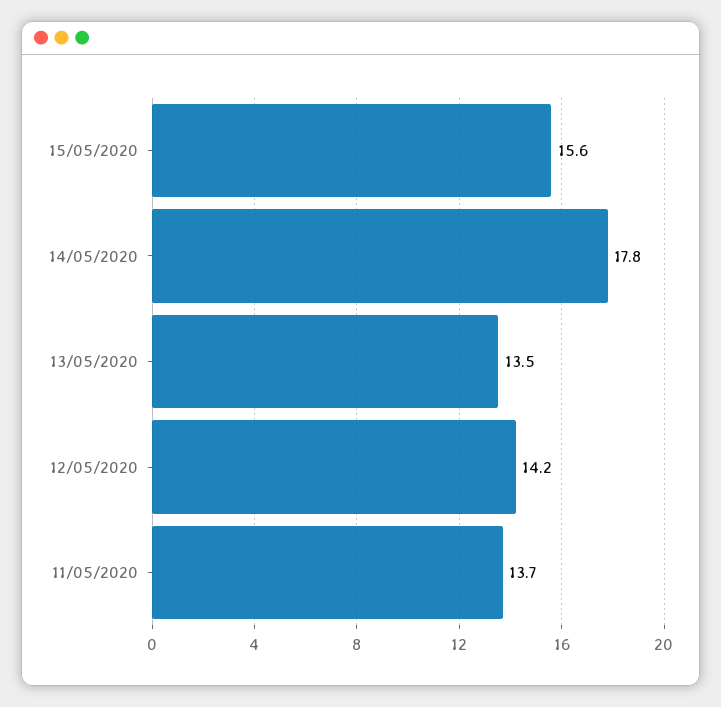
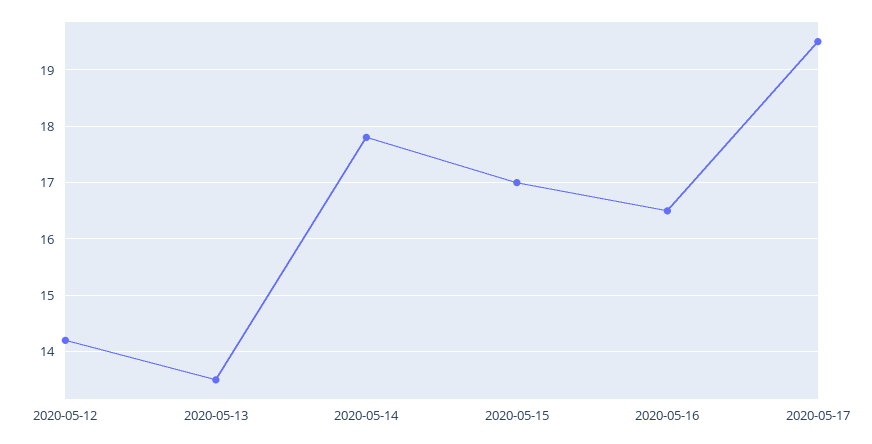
15/05/2020: 15.6 -> 17
11/05/2020: 13.7 -> none
2020-05-16: none -> 16.5
2020-05-17: none -> 19.5

